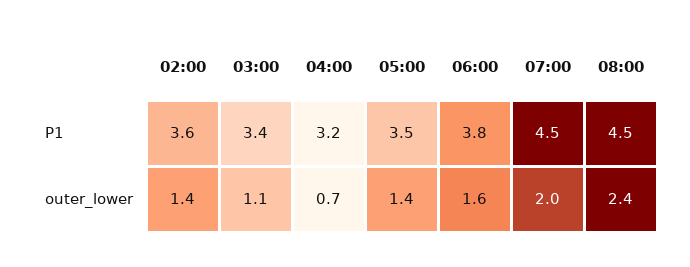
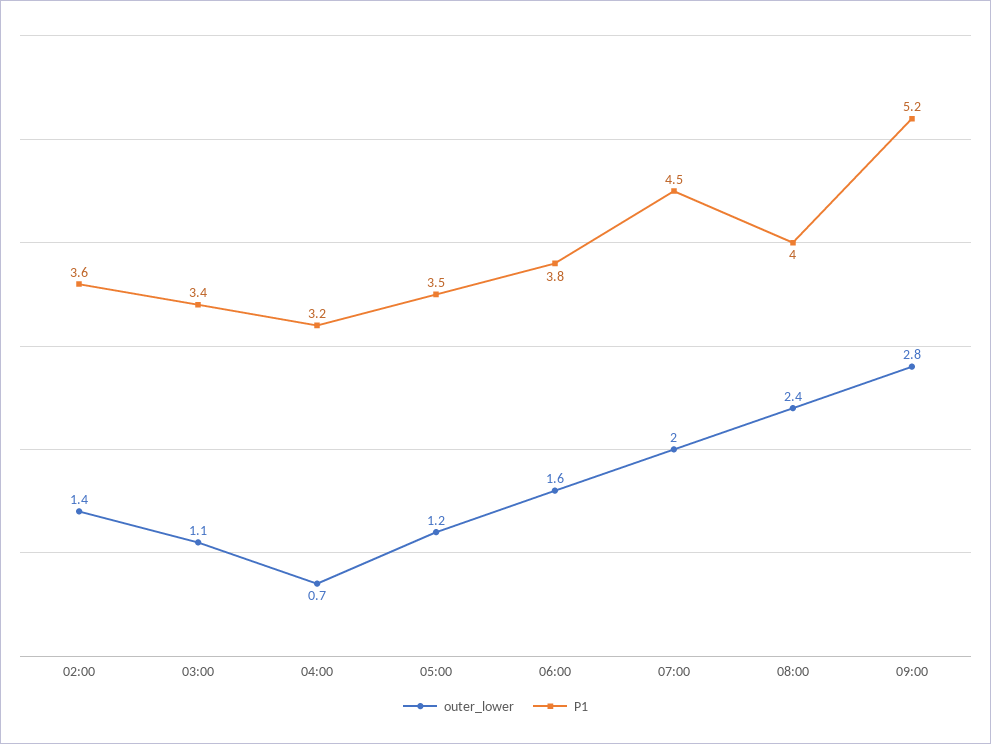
P1, 08:00: 4.5 -> 4
outer_lower, 05:00: 1.4 -> 1.2
outer_lower, 09:00: none -> 2.8
P1, 09:00: none -> 5.2

